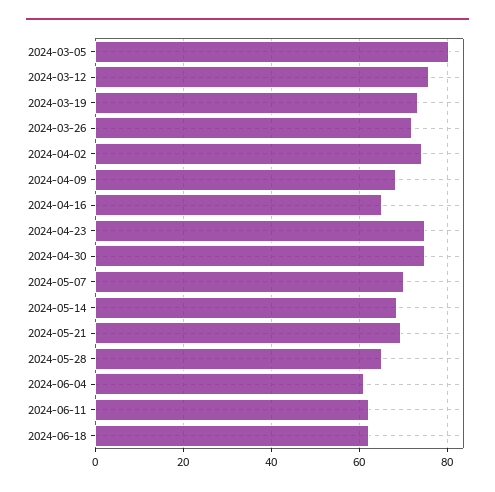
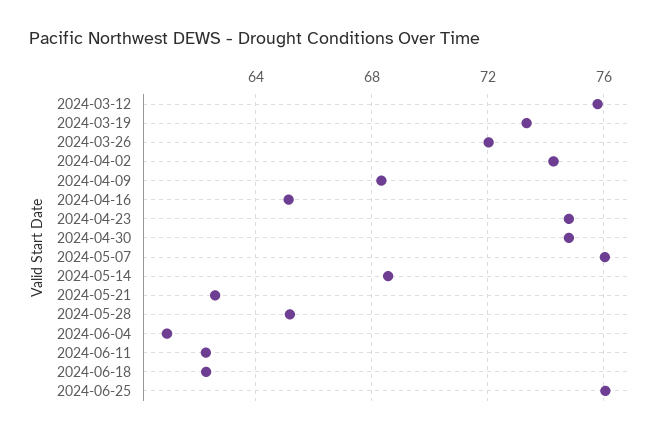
2024-03-05: 80 -> none
2024-05-07: 70 -> 76
2024-05-21: 70 -> 62.5
2024-06-25: none -> 76

